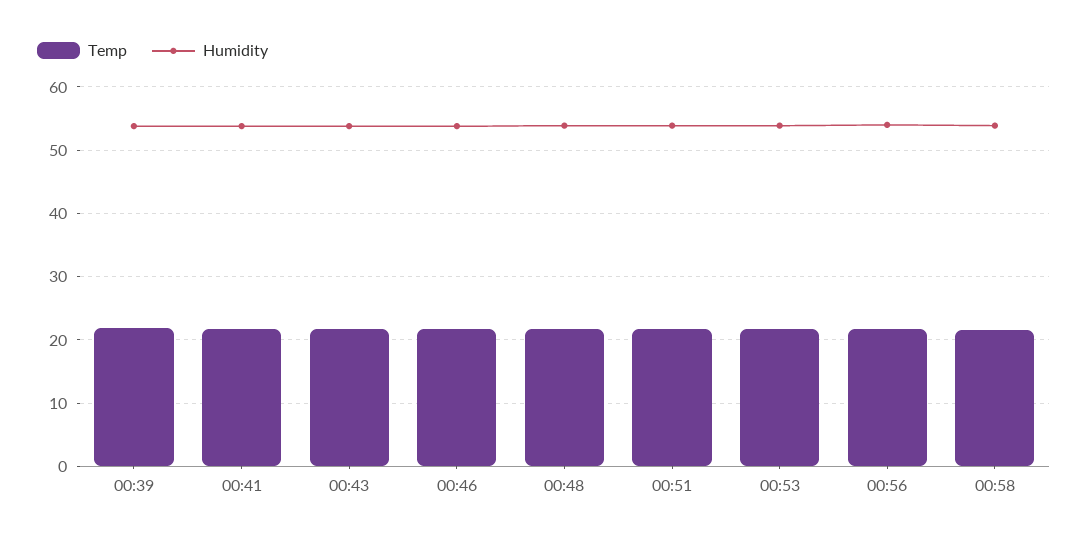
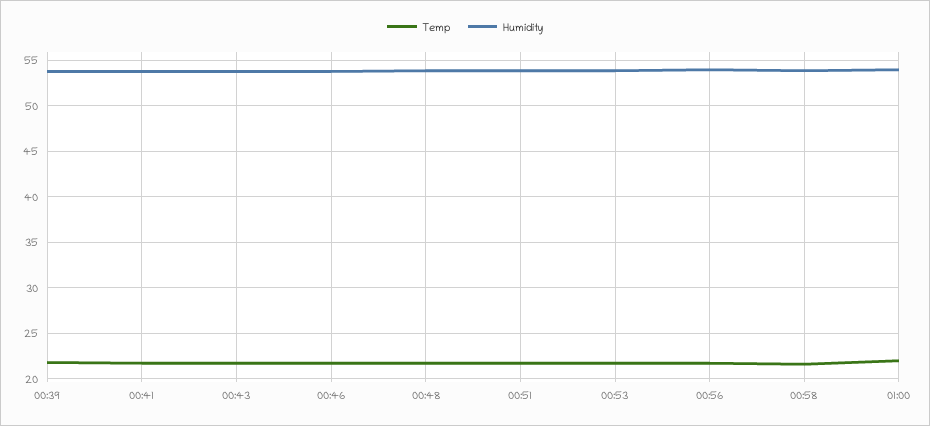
Temp, 01:00: none -> 22
Humidity, 01:00: none -> 54

